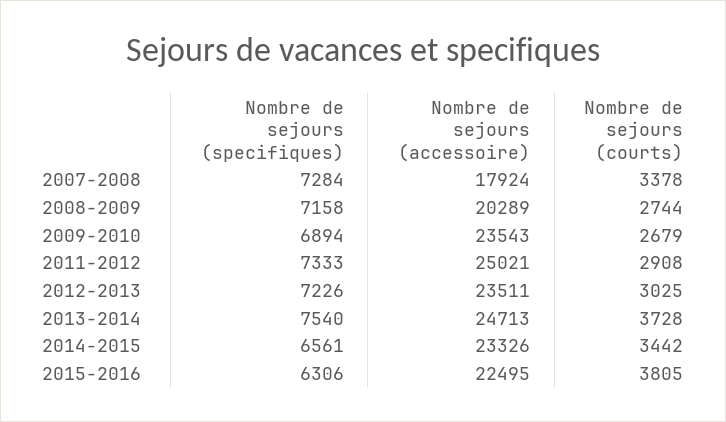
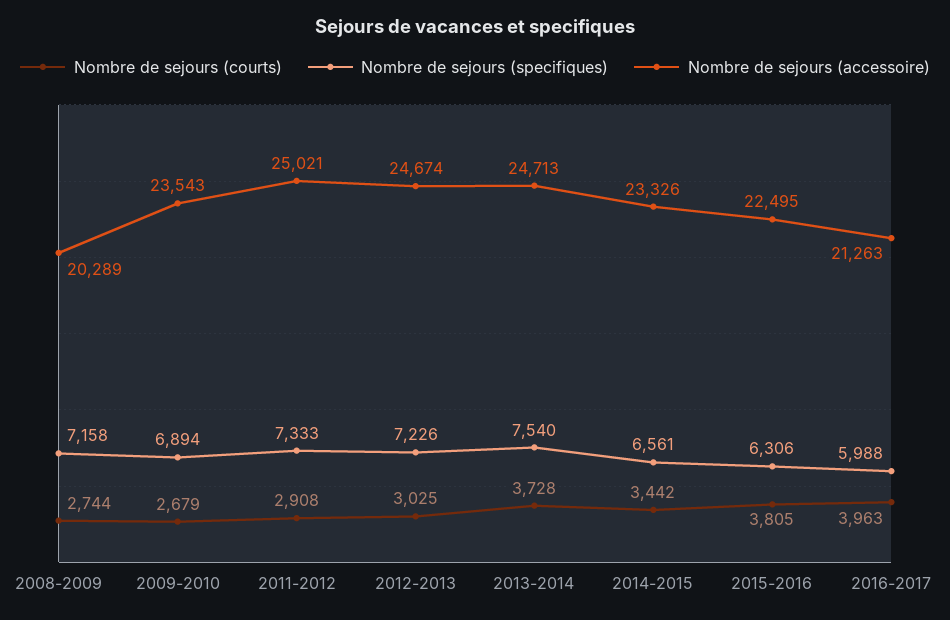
Nombre de sejours (specifiques), 2007-2008: 7284 -> none
Nombre de sejours (accessoire), 2007-2008: 17924 -> none
Nombre de sejours (courts), 2007-2008: 3378 -> none
Nombre de sejours (accessoire), 2012-2013: 23511 -> 24674
Nombre de sejours (courts), 2016-2017: none -> 3963
Nombre de sejours (specifiques), 2016-2017: none -> 5988
Nombre de sejours (accessoire), 2016-2017: none -> 21263

